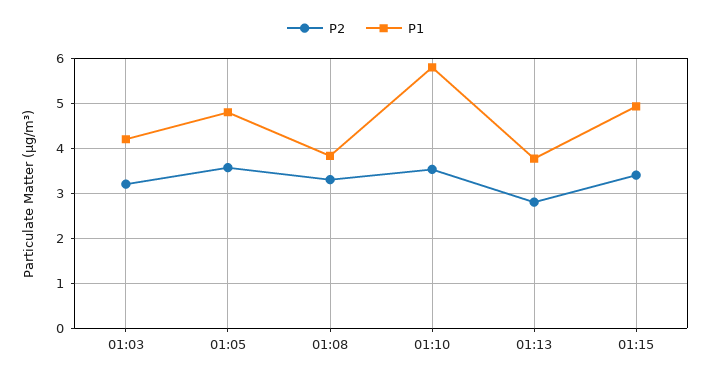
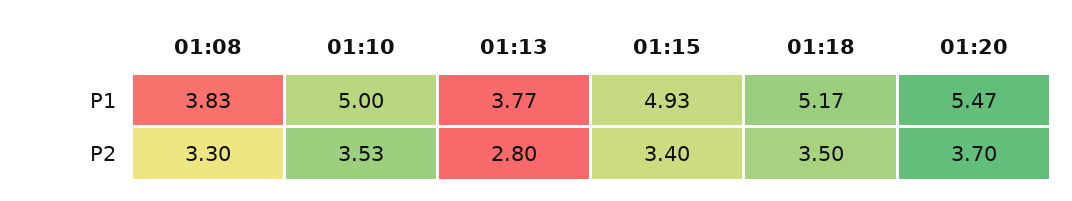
P2, 01:03: 3.2 -> none
P1, 01:03: 4.2 -> none
P2, 01:05: 3.6 -> none
P1, 01:05: 4.8 -> none
P1, 01:10: 5.8 -> 5
P1, 01:18: none -> 5.17
P1, 01:20: none -> 5.47
P2, 01:18: none -> 3.5
P2, 01:20: none -> 3.7

